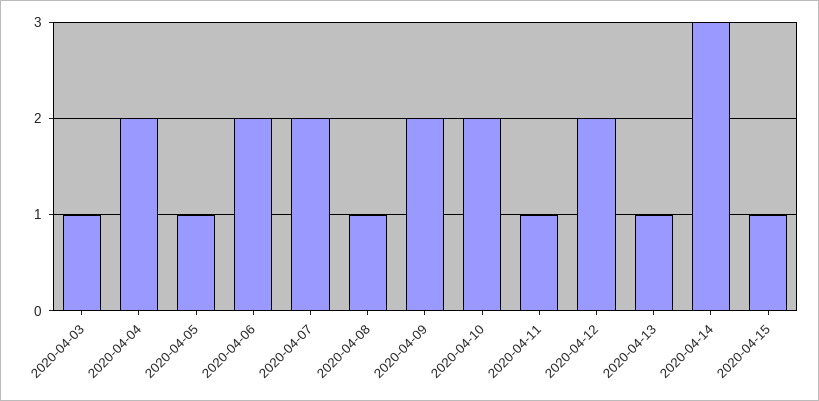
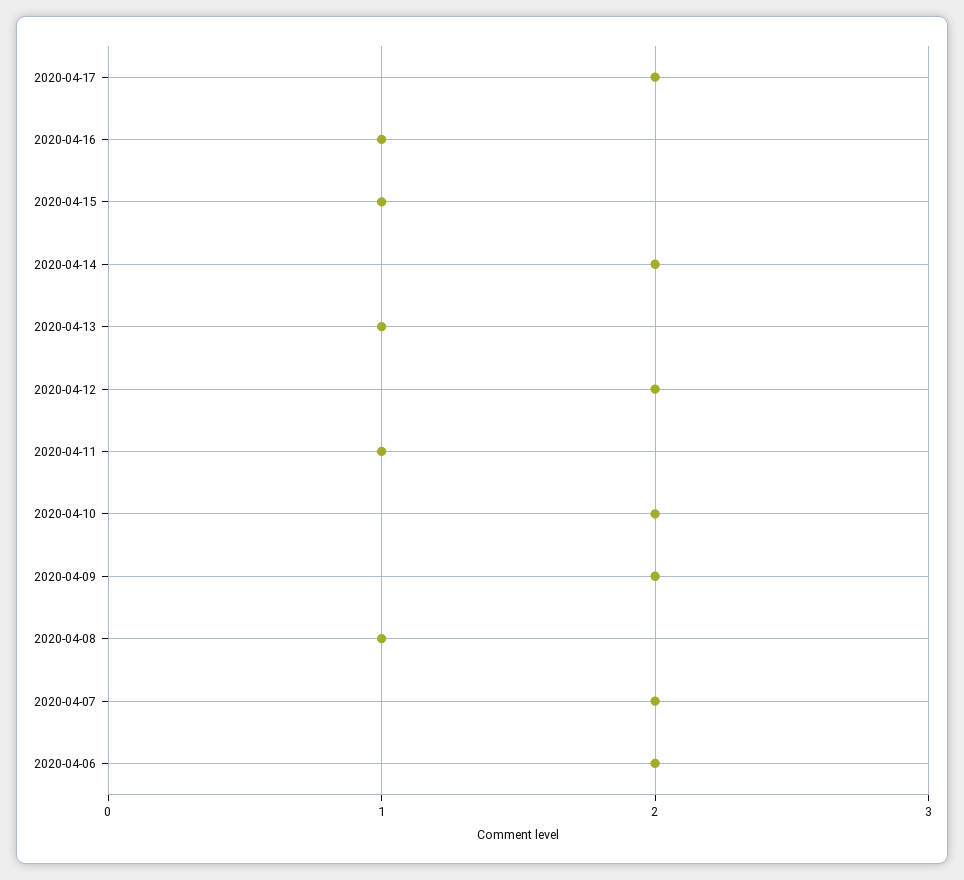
2020-04-03: 1 -> none
2020-04-04: 2 -> none
2020-04-05: 1 -> none
2020-04-14: 3 -> 2
2020-04-17: none -> 2
2020-04-16: none -> 1

